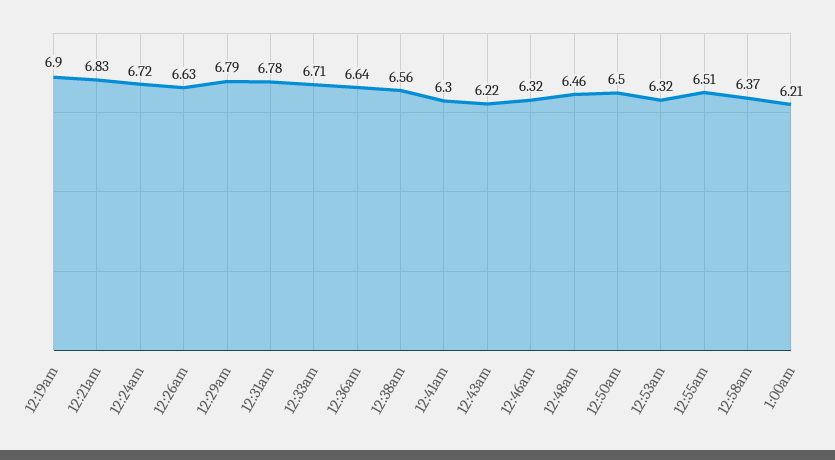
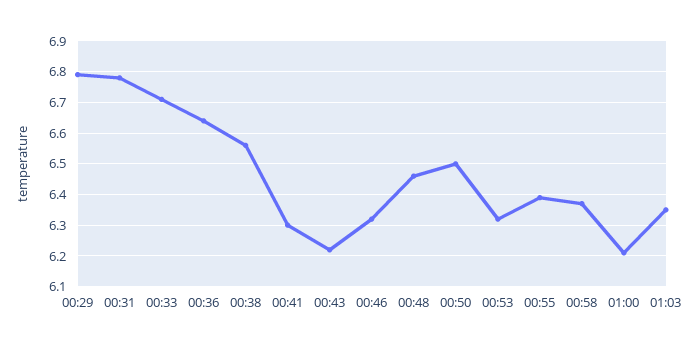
12:19am: 6.9 -> none
12:21am: 6.83 -> none
12:24am: 6.72 -> none
12:26am: 6.63 -> none
12:55am: 6.51 -> 6.4
01:03: none -> 6.35

